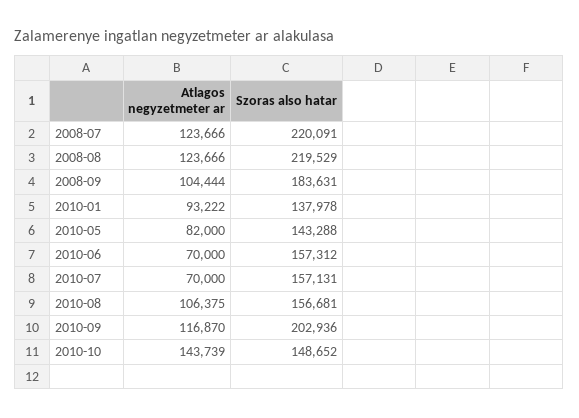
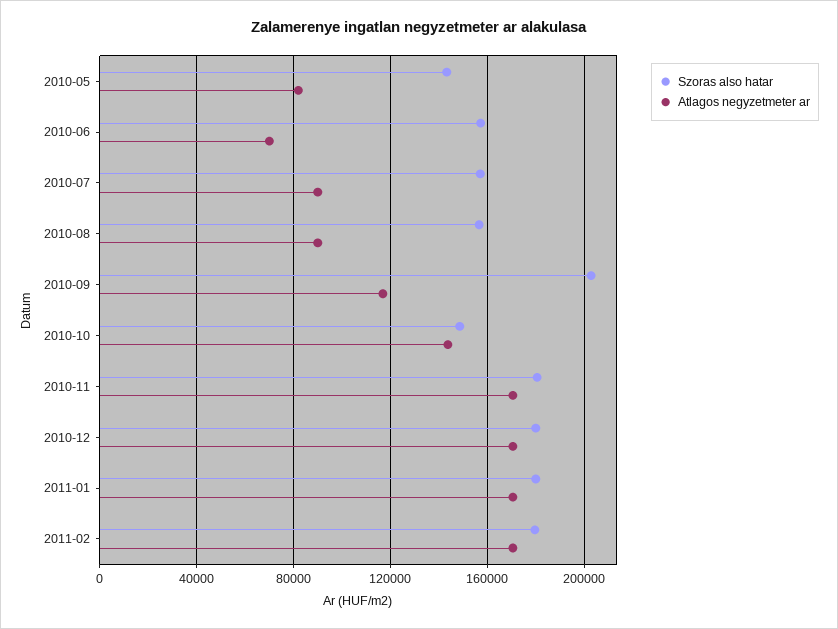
Atlagos negyzetmeter ar, 2008-07: 123666 -> none
Szoras also hatar, 2008-07: 220091 -> none
Atlagos negyzetmeter ar, 2008-08: 123666 -> none
Szoras also hatar, 2008-08: 219529 -> none
Atlagos negyzetmeter ar, 2008-09: 104444 -> none
Szoras also hatar, 2008-09: 183631 -> none
Atlagos negyzetmeter ar, 2010-01: 93222 -> none
Szoras also hatar, 2010-01: 137978 -> none
Atlagos negyzetmeter ar, 2010-07: 70000 -> 90000
Atlagos negyzetmeter ar, 2010-08: 106375 -> 90000
Szoras also hatar, 2010-11: none -> 180000
Atlagos negyzetmeter ar, 2010-11: none -> 170000
Szoras also hatar, 2010-12: none -> 180000
Atlagos negyzetmeter ar, 2010-12: none -> 170000
Szoras also hatar, 2011-01: none -> 180000
Atlagos negyzetmeter ar, 2011-01: none -> 170000
Szoras also hatar, 2011-02: none -> 180000
Atlagos negyzetmeter ar, 2011-02: none -> 170000

